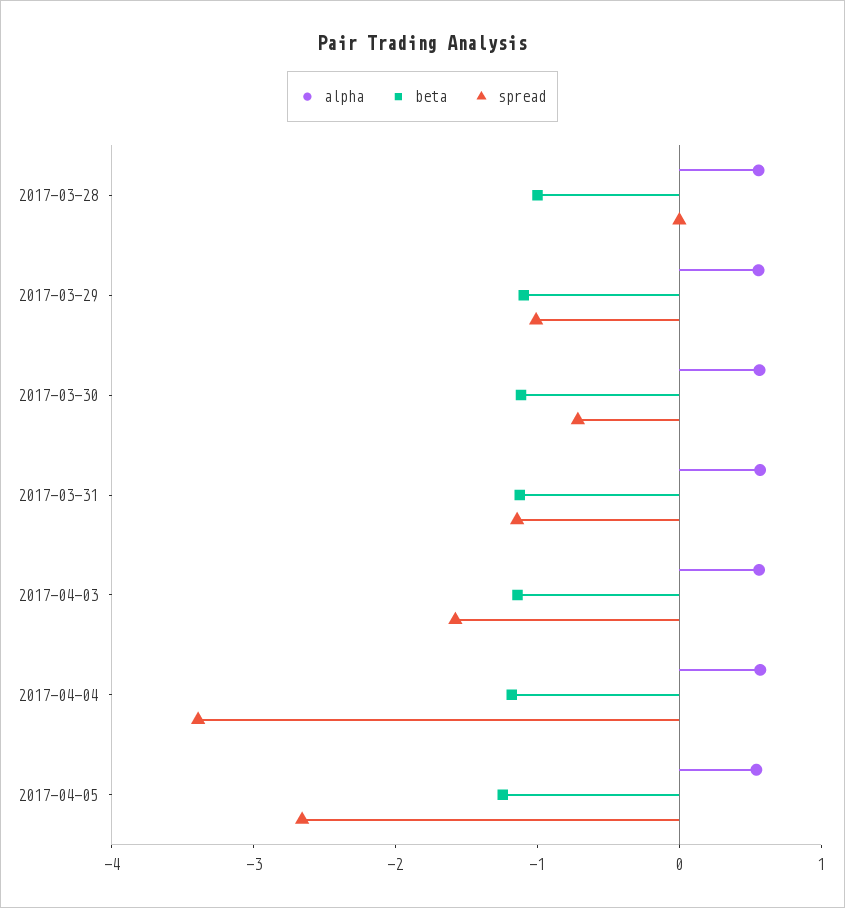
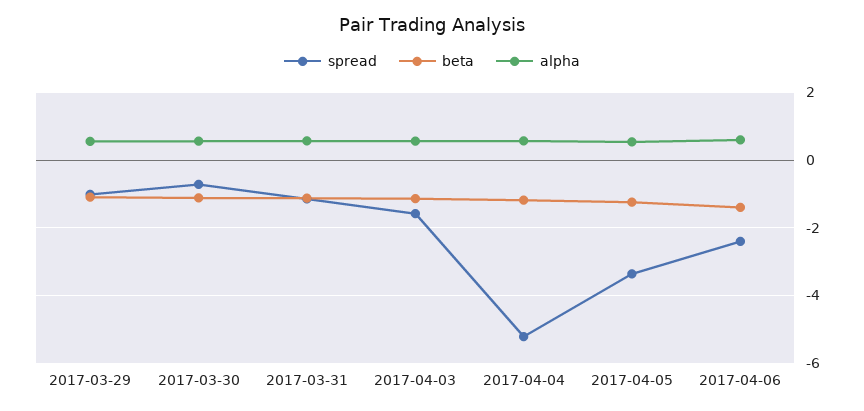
alpha, 2017-03-28: 0.6 -> none
beta, 2017-03-28: -1 -> none
spread, 2017-03-28: 0 -> none
spread, 2017-04-04: -3.4 -> -5.2
spread, 2017-04-05: -2.6 -> -3.4
spread, 2017-04-06: none -> -2.4
beta, 2017-04-06: none -> -1.4
alpha, 2017-04-06: none -> 0.6

